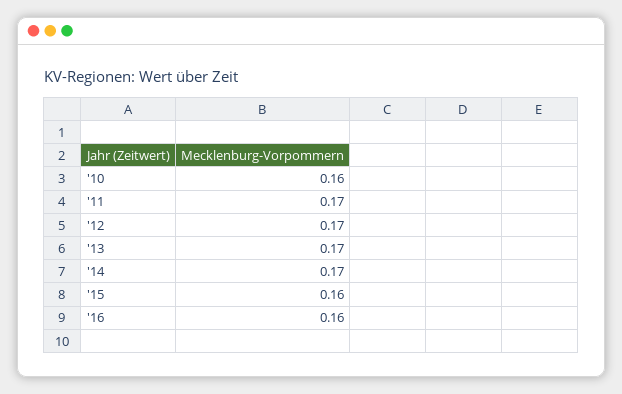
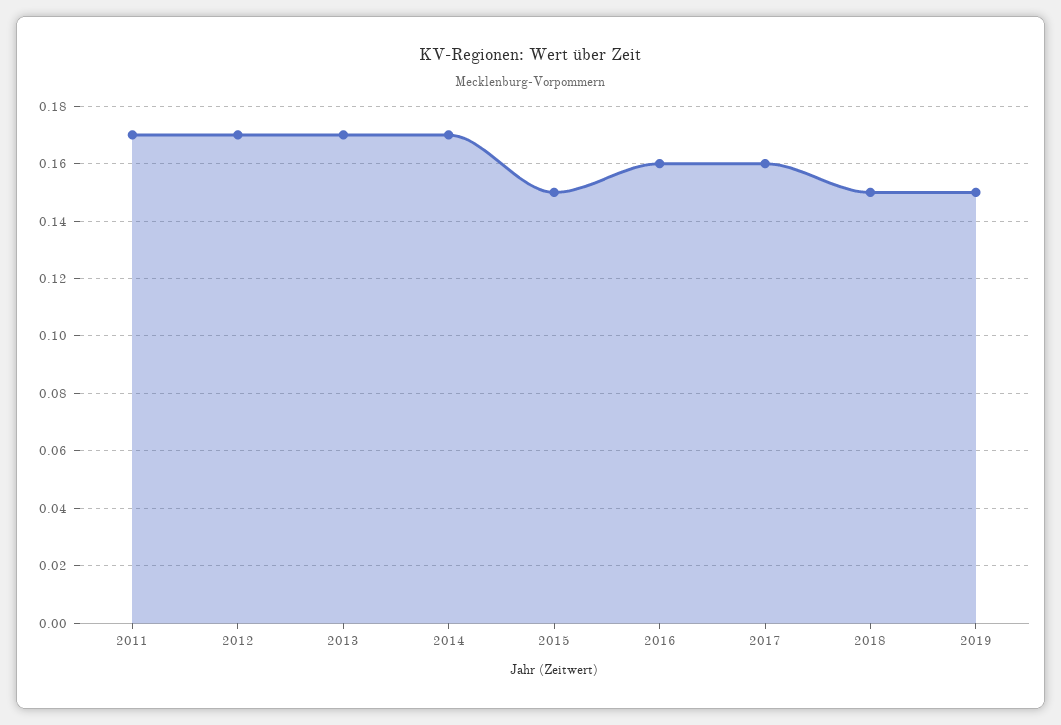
'10: 0.16 -> none
'15: 0.16 -> 0.15
2017: none -> 0.16
2018: none -> 0.15
2019: none -> 0.15

